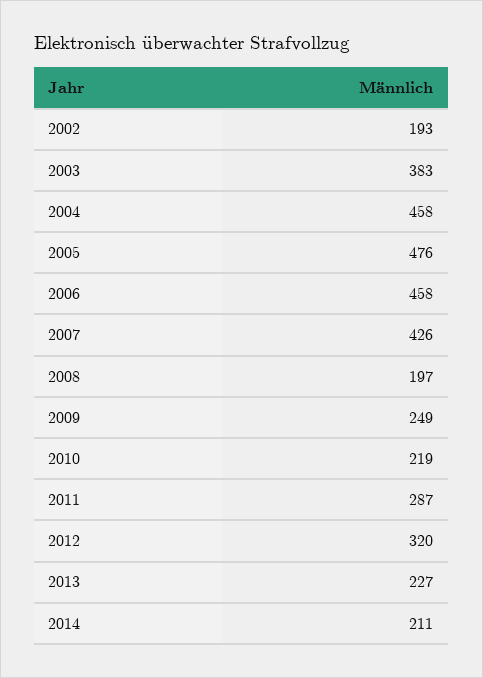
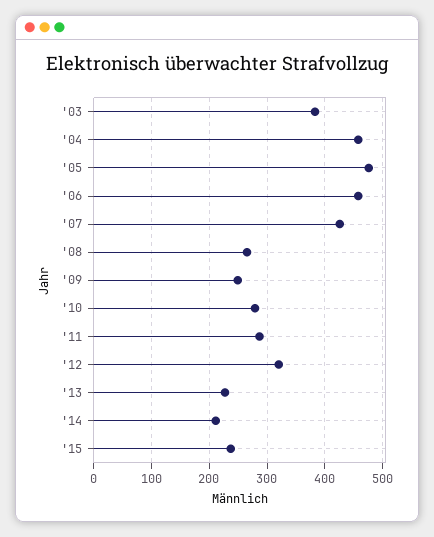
2002: 193 -> none
2008: 197 -> 260
2010: 219 -> 280
'15: none -> 240

